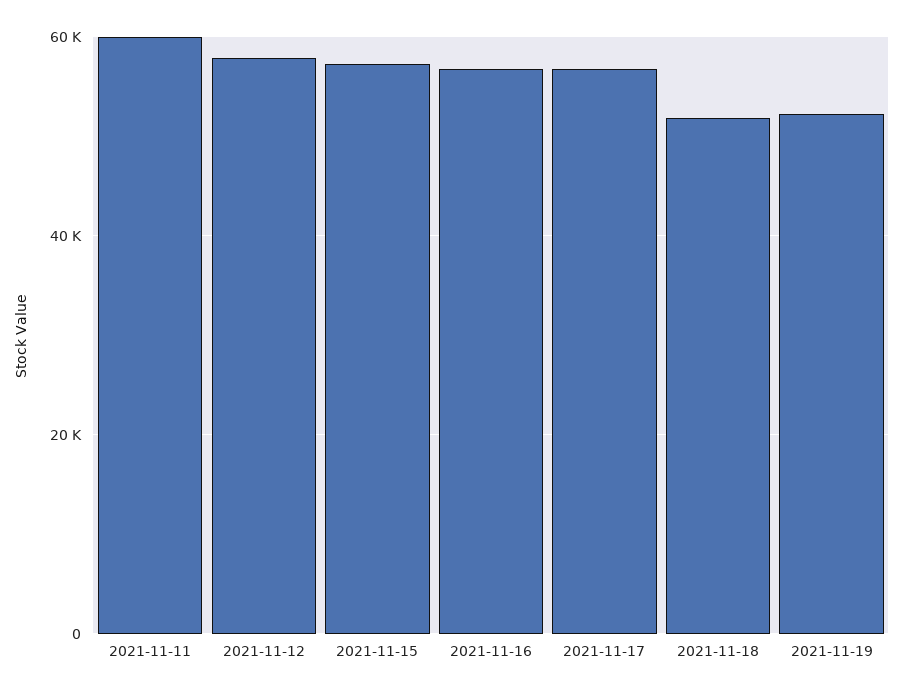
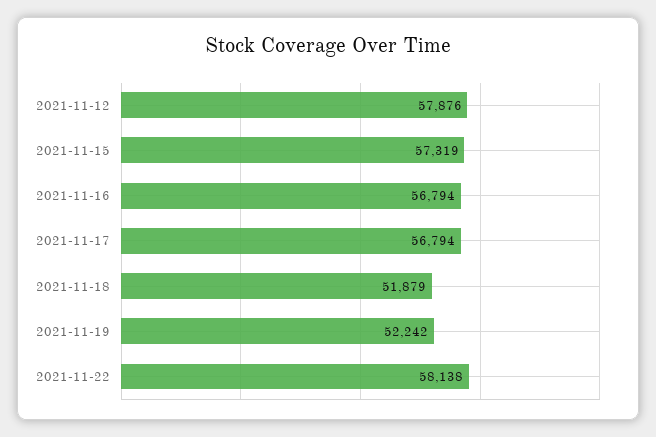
2021-11-11: 60000 -> none
2021-11-22: none -> 58138

